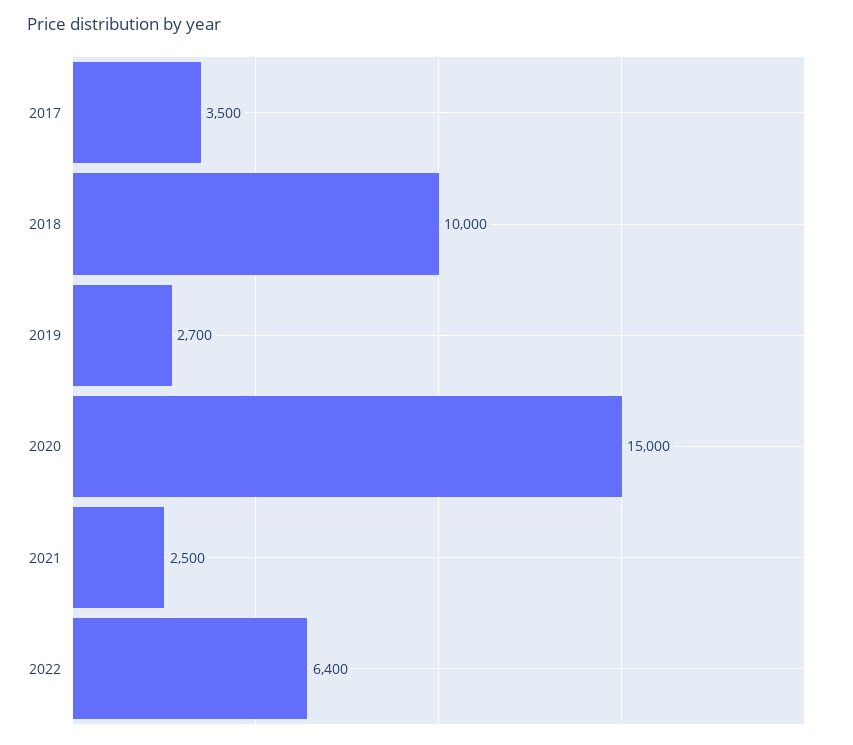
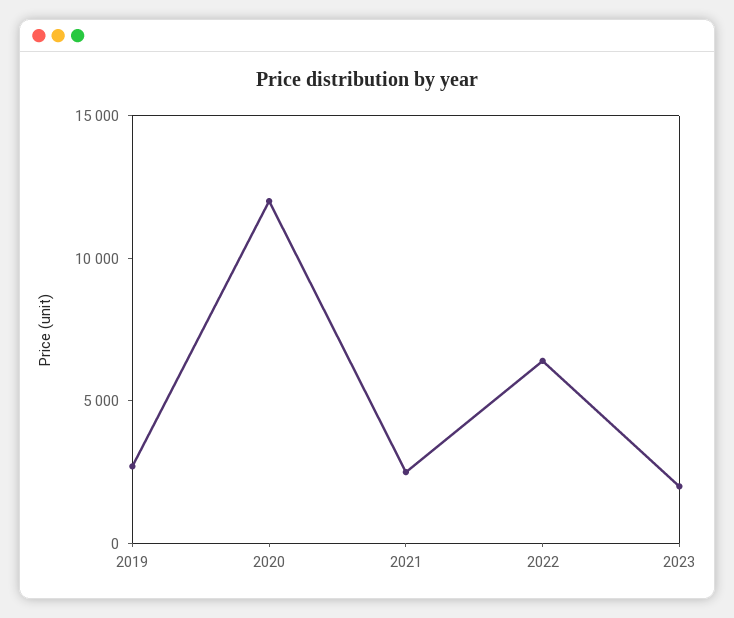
2017: 3500 -> none
2018: 10000 -> none
2020: 15000 -> 12000
2023: none -> 2000

